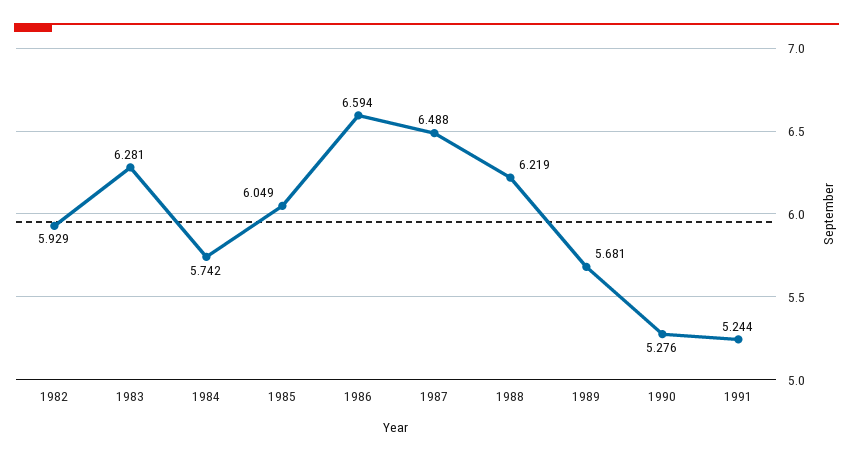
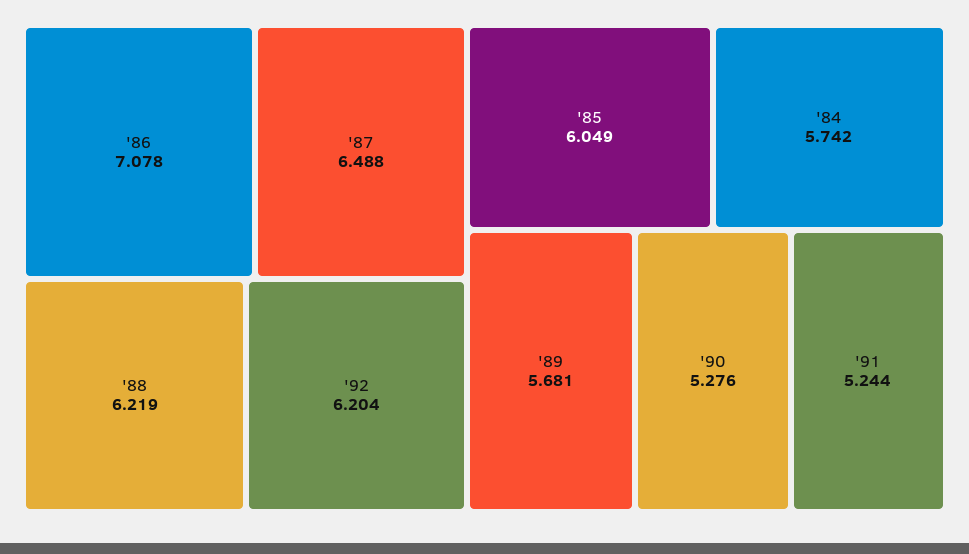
1982: 5.929 -> none
1983: 6.281 -> none
1986: 6.594 -> 7.078
'92: none -> 6.204

